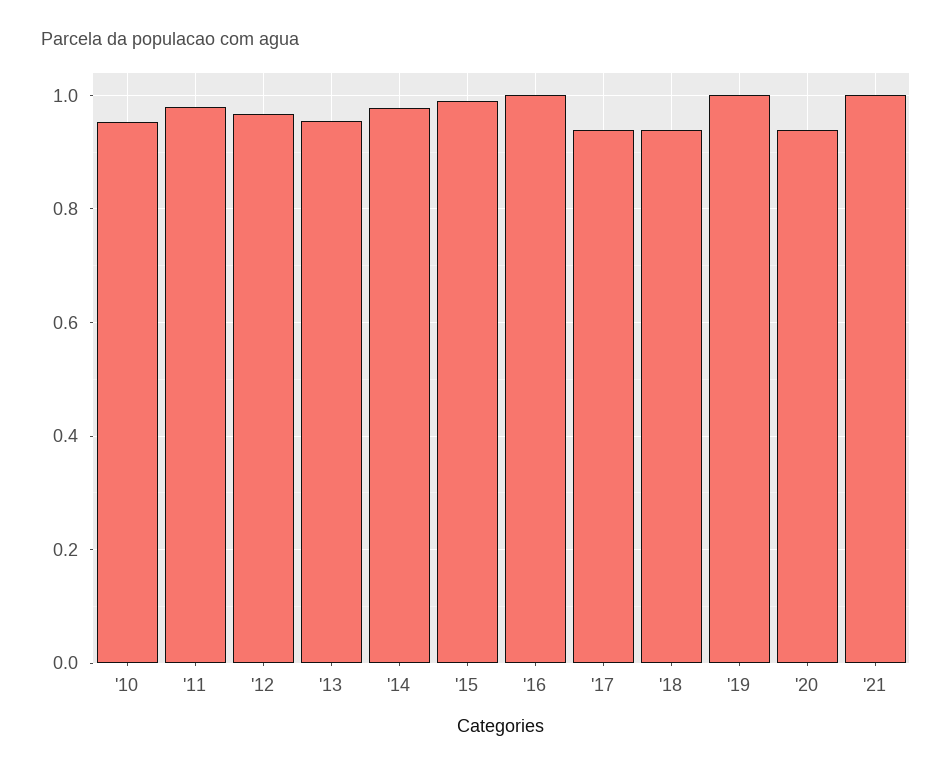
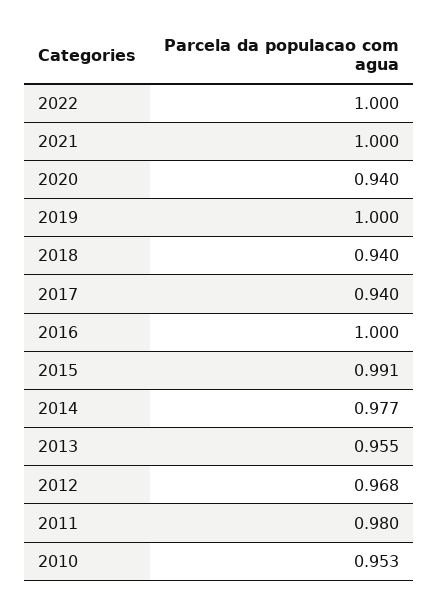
2022: none -> 1

